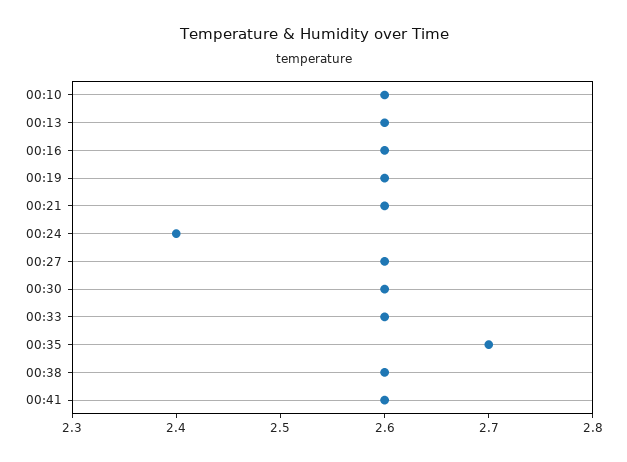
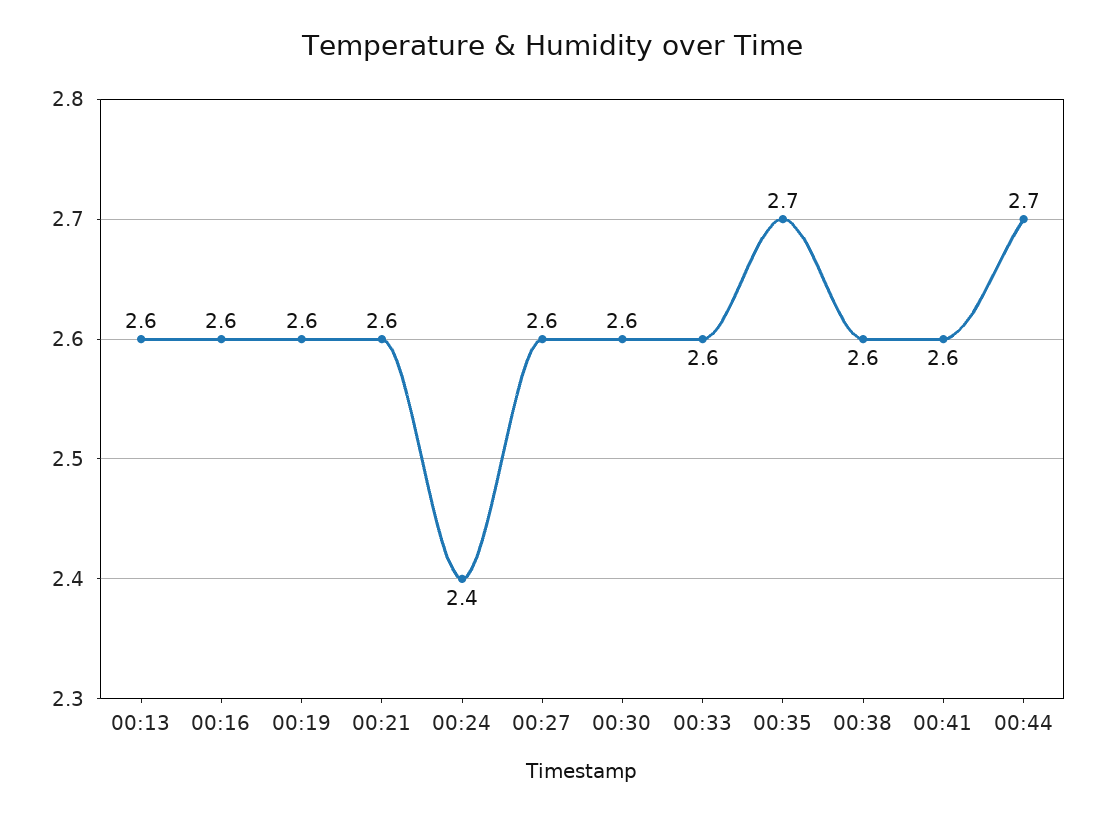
00:10: 2.6 -> none
00:44: none -> 2.7

